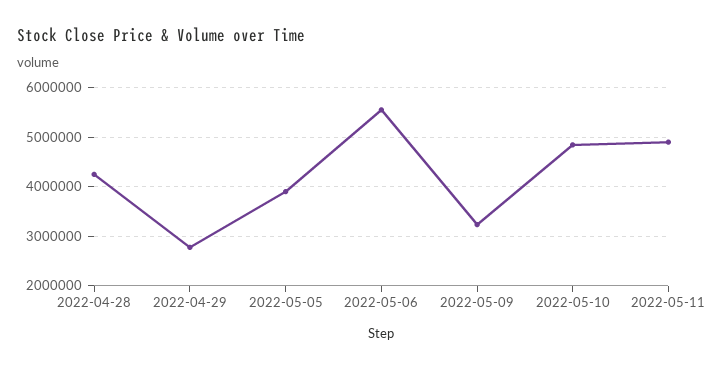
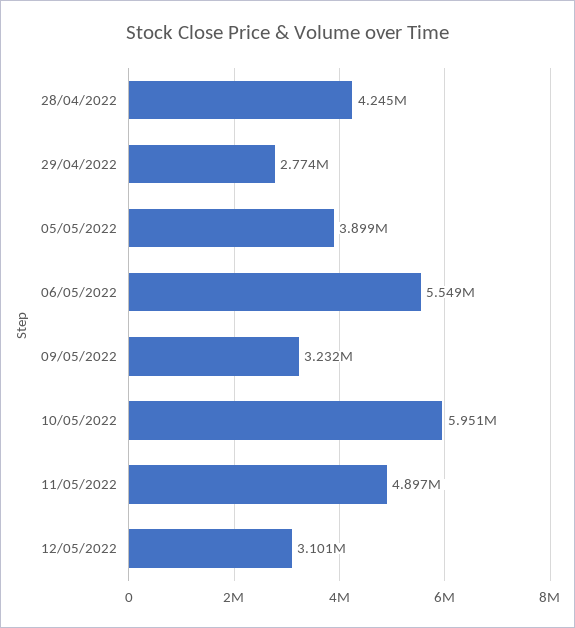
2022-05-10: 4800000 -> 5951000
12/05/2022: none -> 3101000

